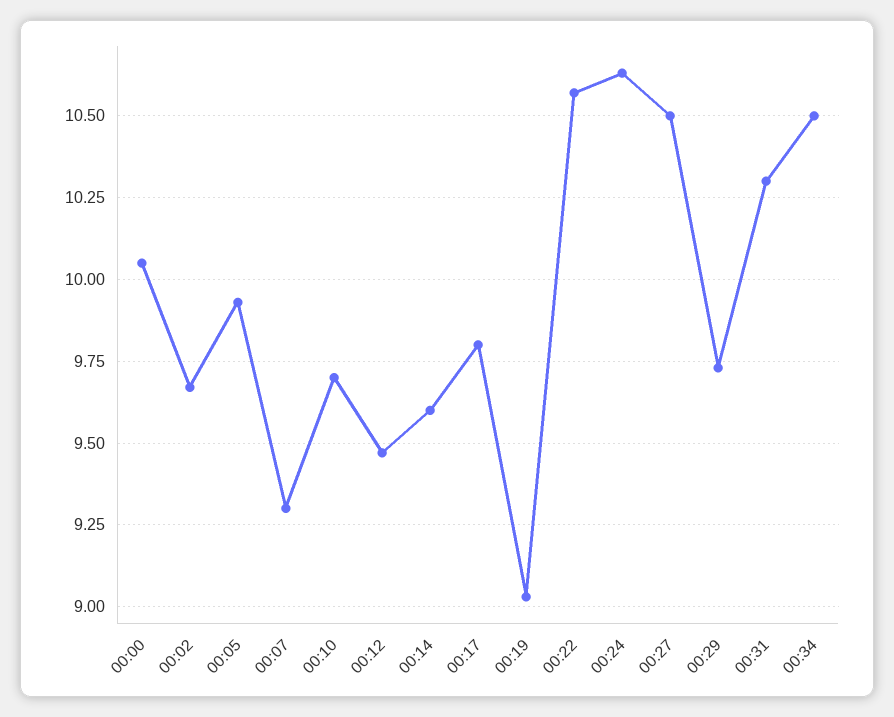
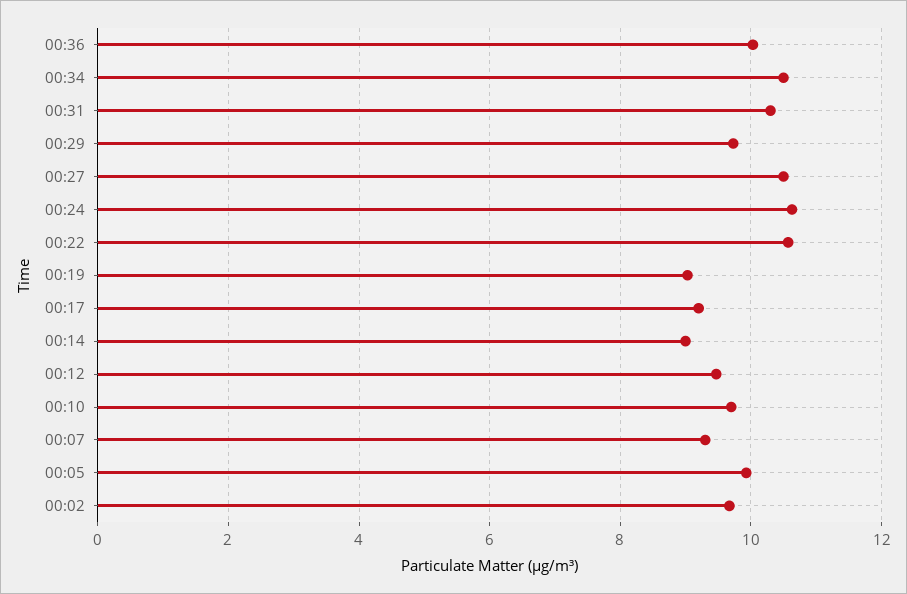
00:00: 10.05 -> none
00:14: 9.6 -> 9
00:17: 9.8 -> 9.2
00:36: none -> 10

